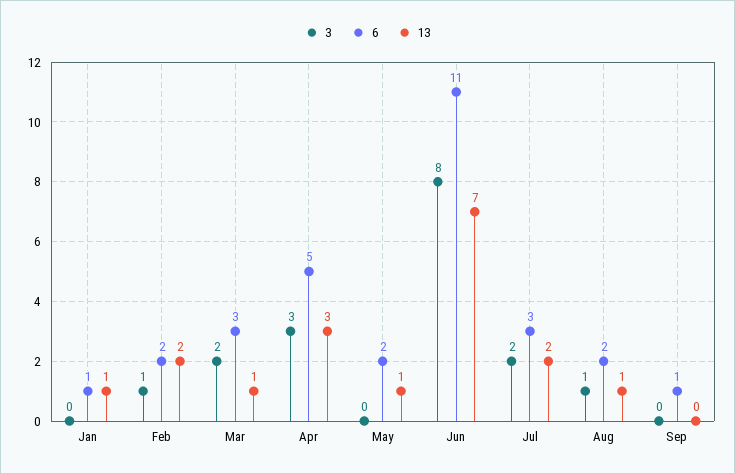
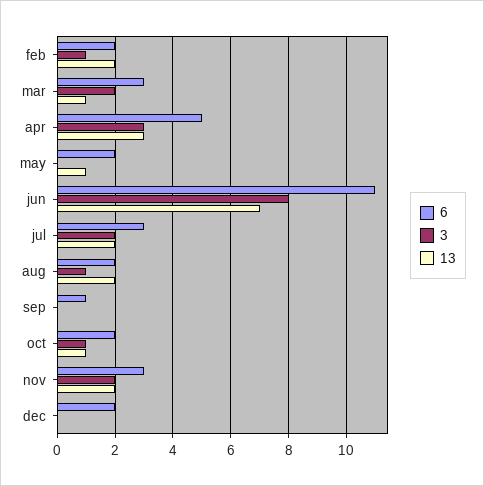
3, Jan: 0 -> none
6, Jan: 1 -> none
13, Jan: 1 -> none
13, Aug: 1 -> 2
6, oct: none -> 2
3, oct: none -> 1
13, oct: none -> 1
6, nov: none -> 3
3, nov: none -> 2
13, nov: none -> 2
6, dec: none -> 2
3, dec: none -> 0
13, dec: none -> 0

